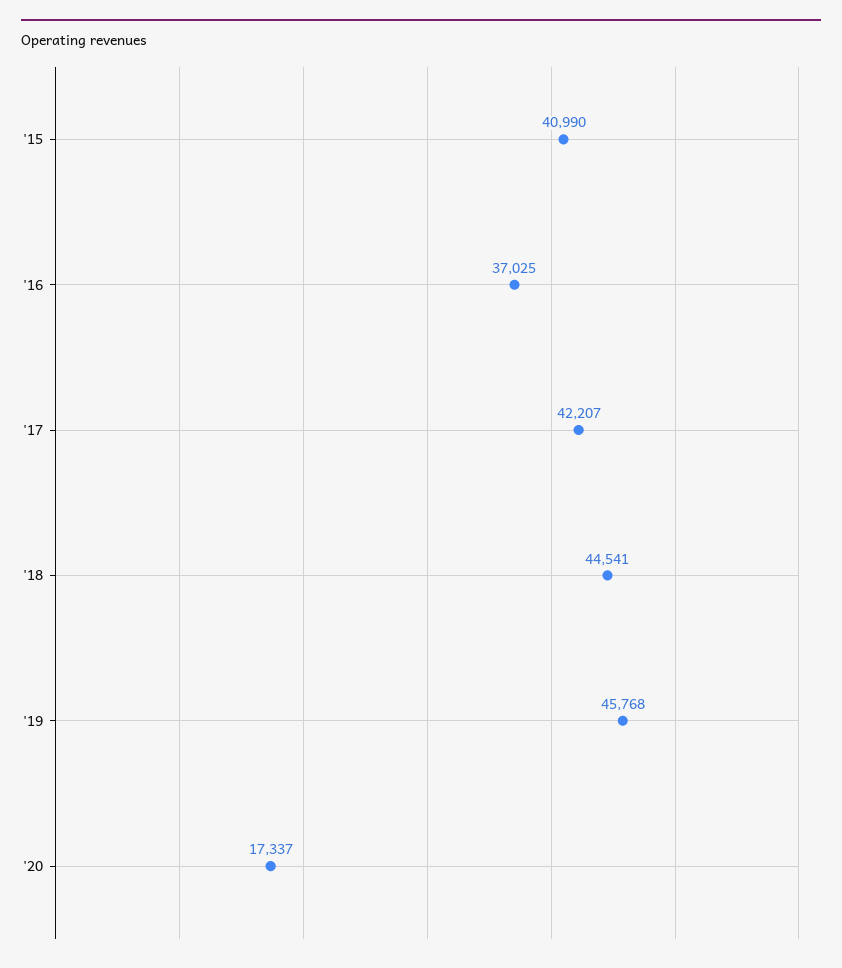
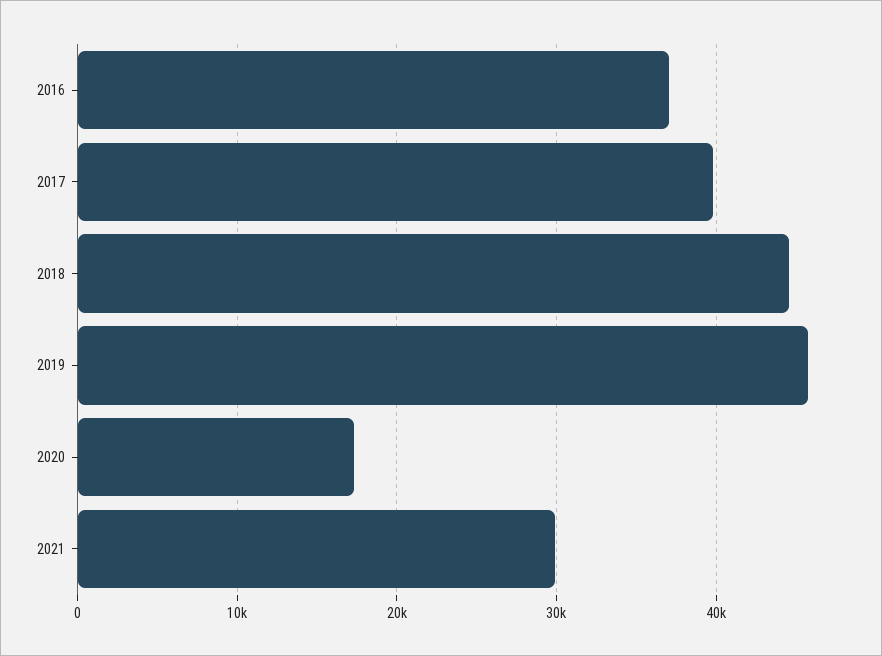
'15: 40990 -> none
'17: 42207 -> 40000
2021: none -> 30000

